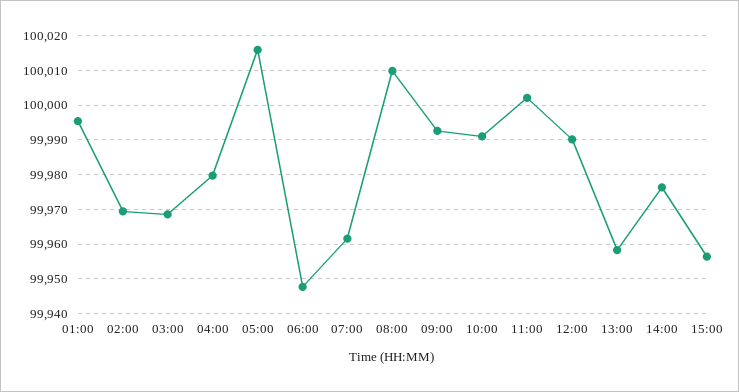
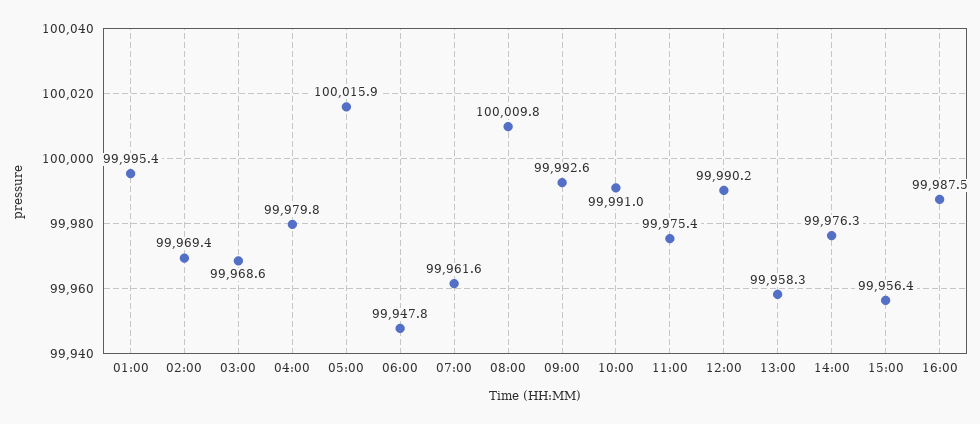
11:00: 100002 -> 99975.4
16:00: none -> 99987.5

